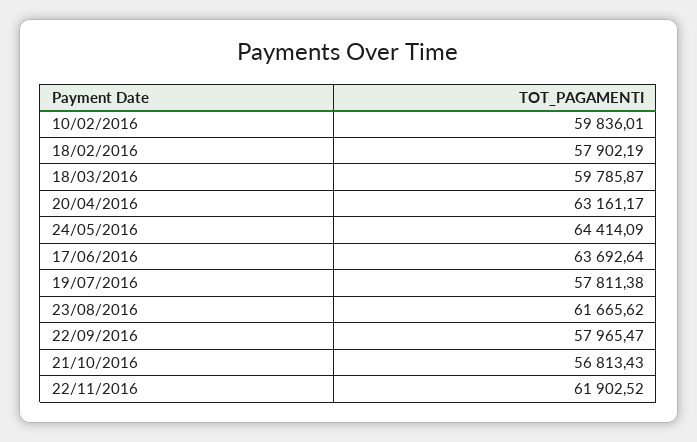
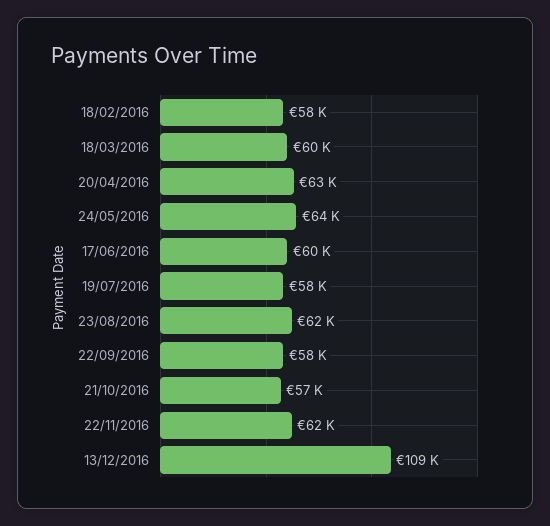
10/02/2016: 59836.01 -> none
17/06/2016: 63692.64 -> 60000
13/12/2016: none -> 109000

